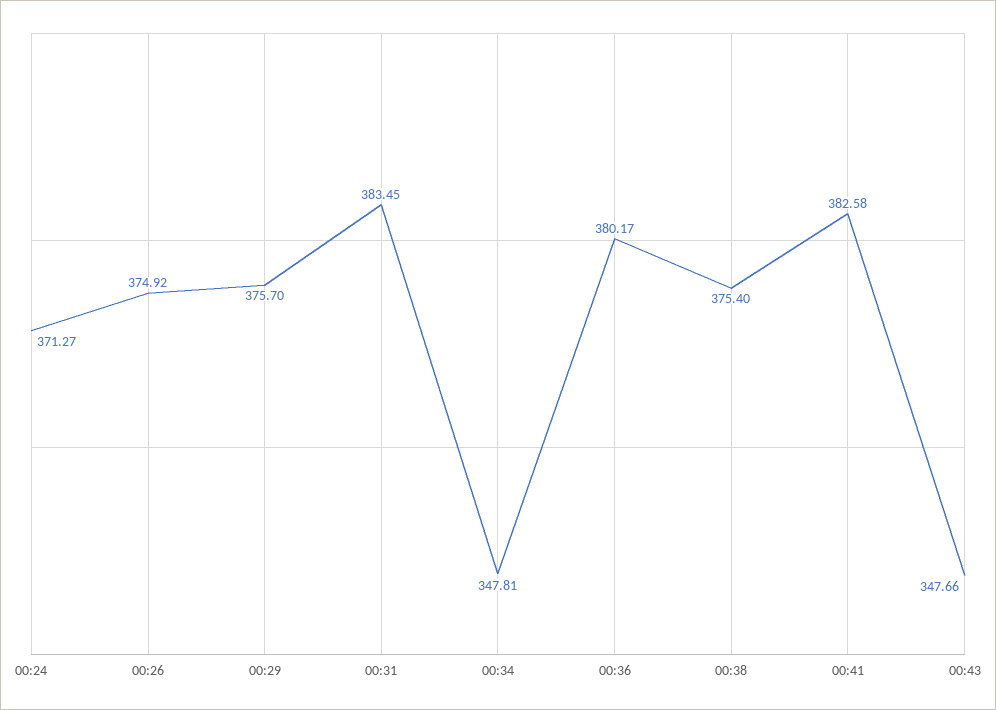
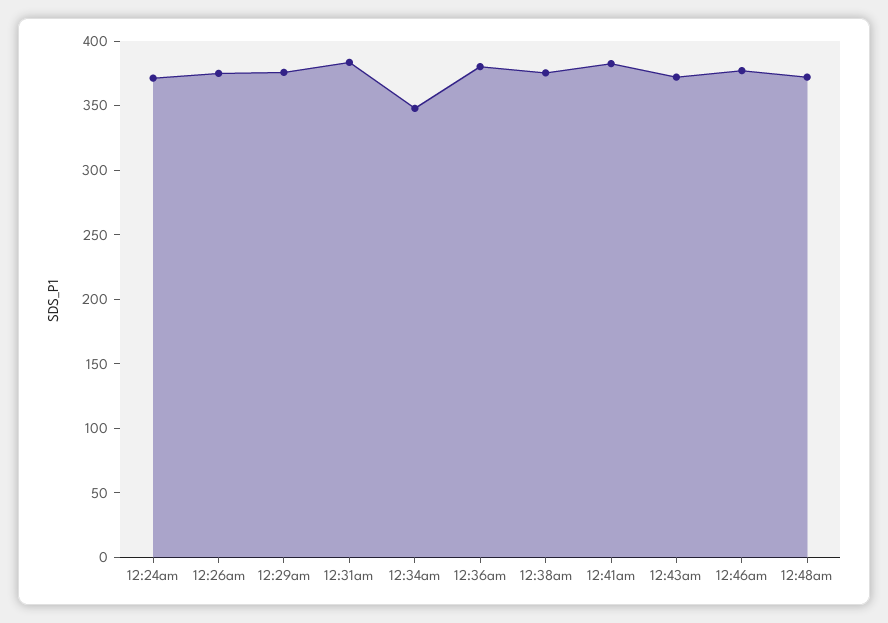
00:43: 347.66 -> 370
12:46am: none -> 380
12:48am: none -> 370

